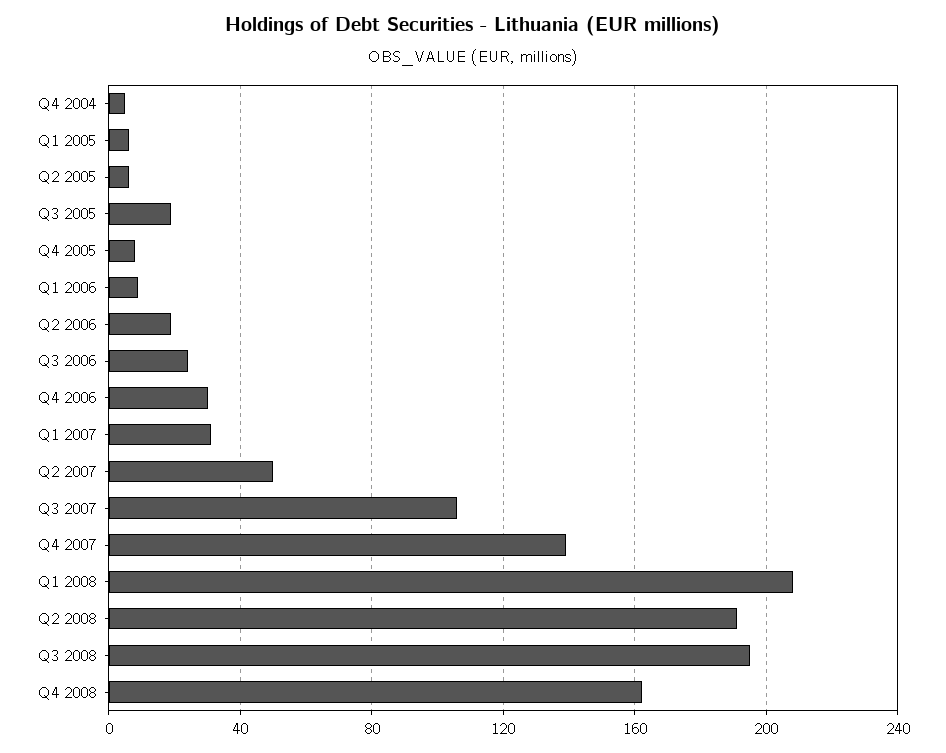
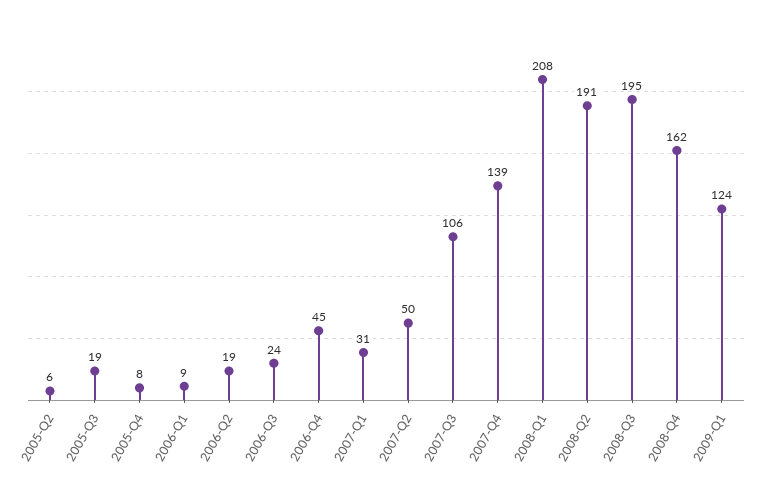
Q4 2004: 5 -> none
Q1 2005: 5 -> none
Q4 2006: 30 -> 45
2009-Q1: none -> 124

